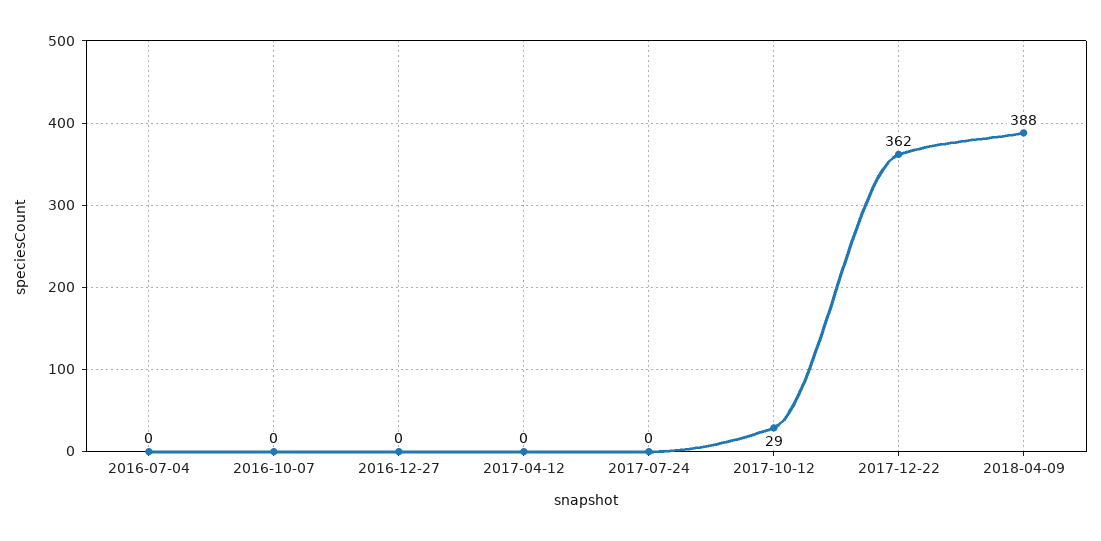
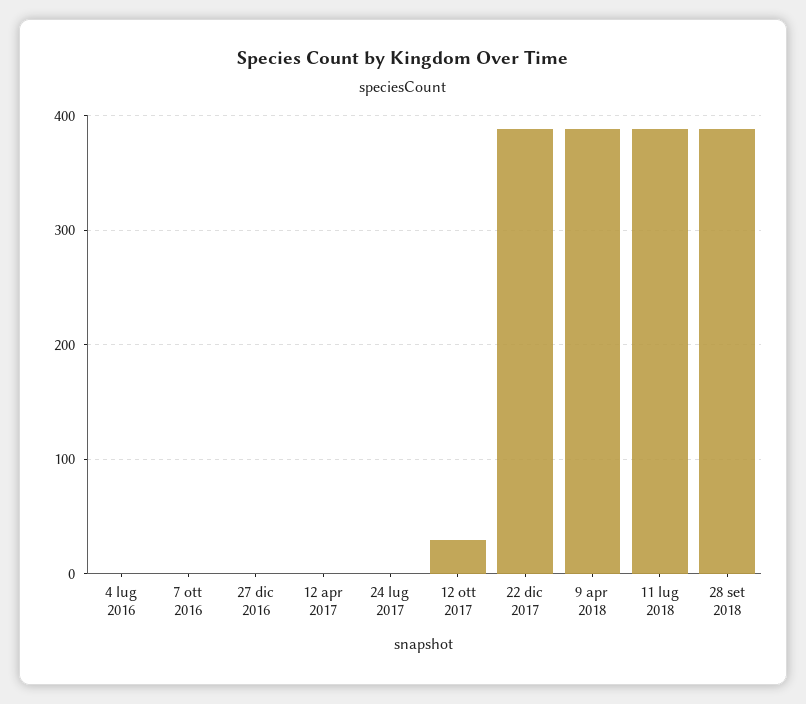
2017-12-22: 362 -> 390
11 lug 2018: none -> 390
28 set 2018: none -> 390

